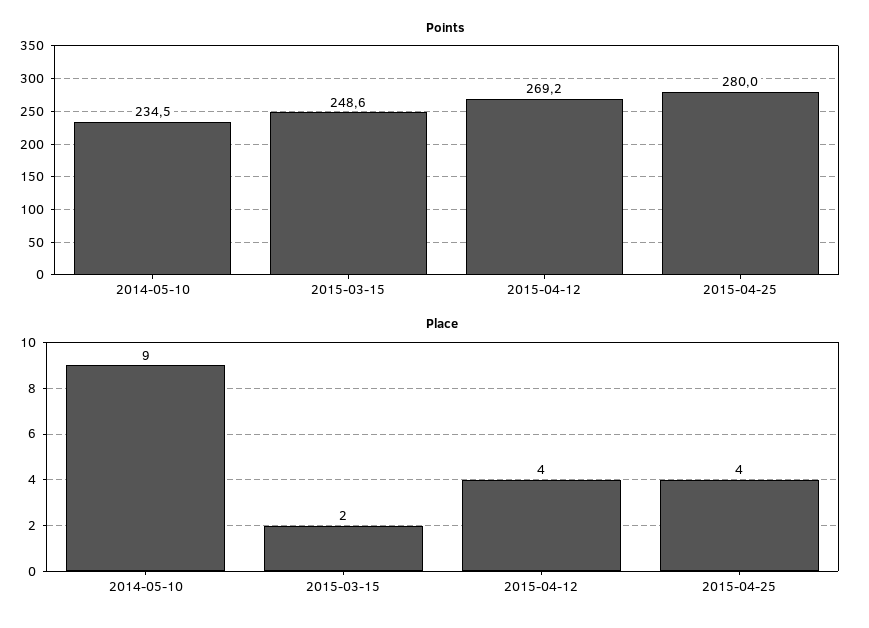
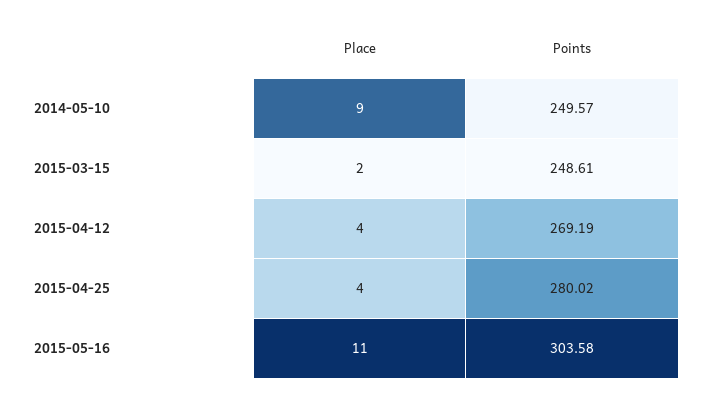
Points, 2014-05-10: 234.5 -> 249.57
Place, 2015-05-16: none -> 11
Points, 2015-05-16: none -> 303.58

